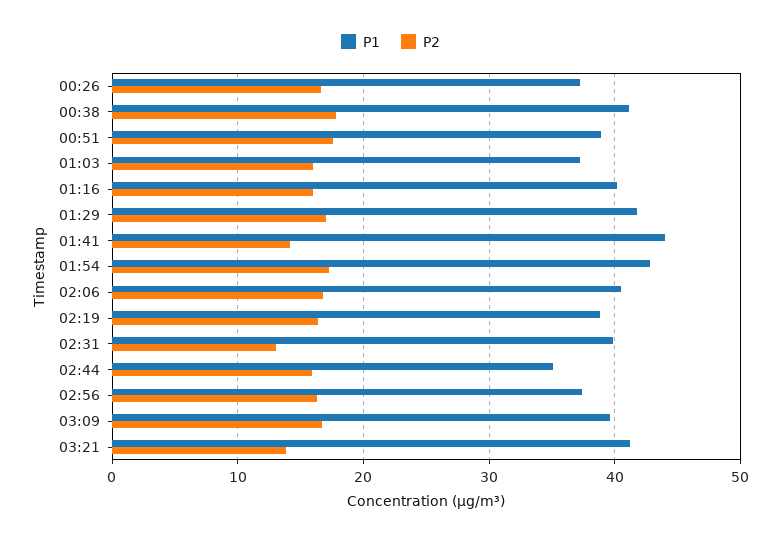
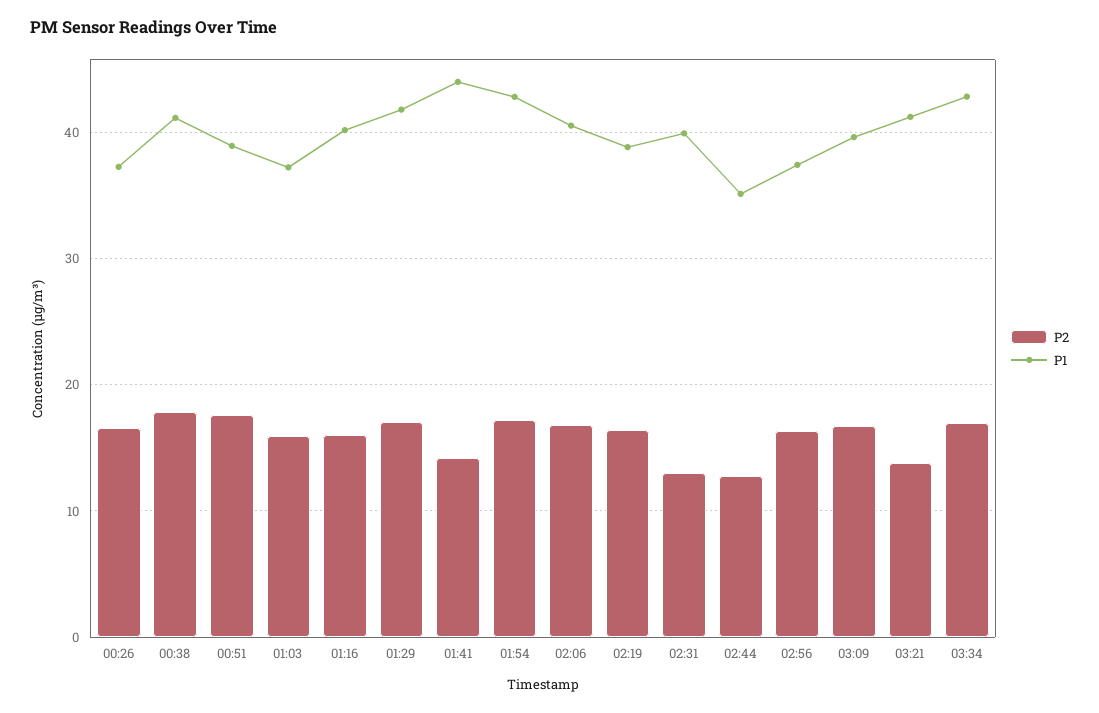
P2, 02:44: 16 -> 13
P2, 03:34: none -> 17
P1, 03:34: none -> 43

